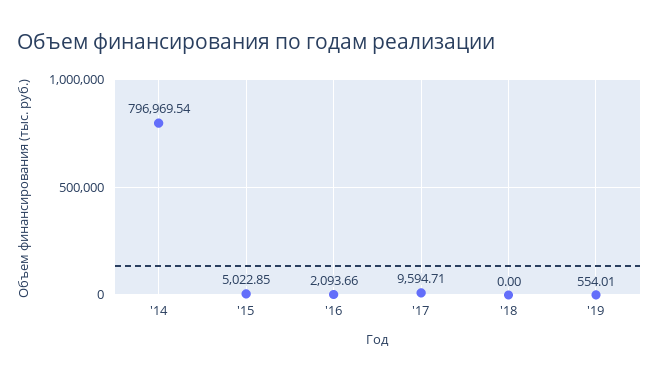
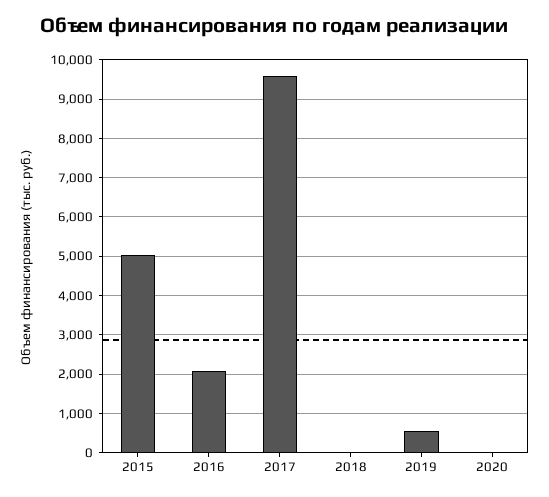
'14: 796969.54 -> none
2020: none -> 0

